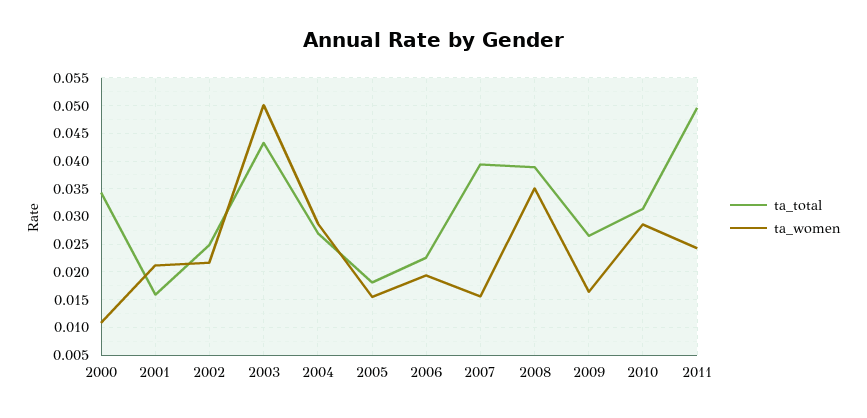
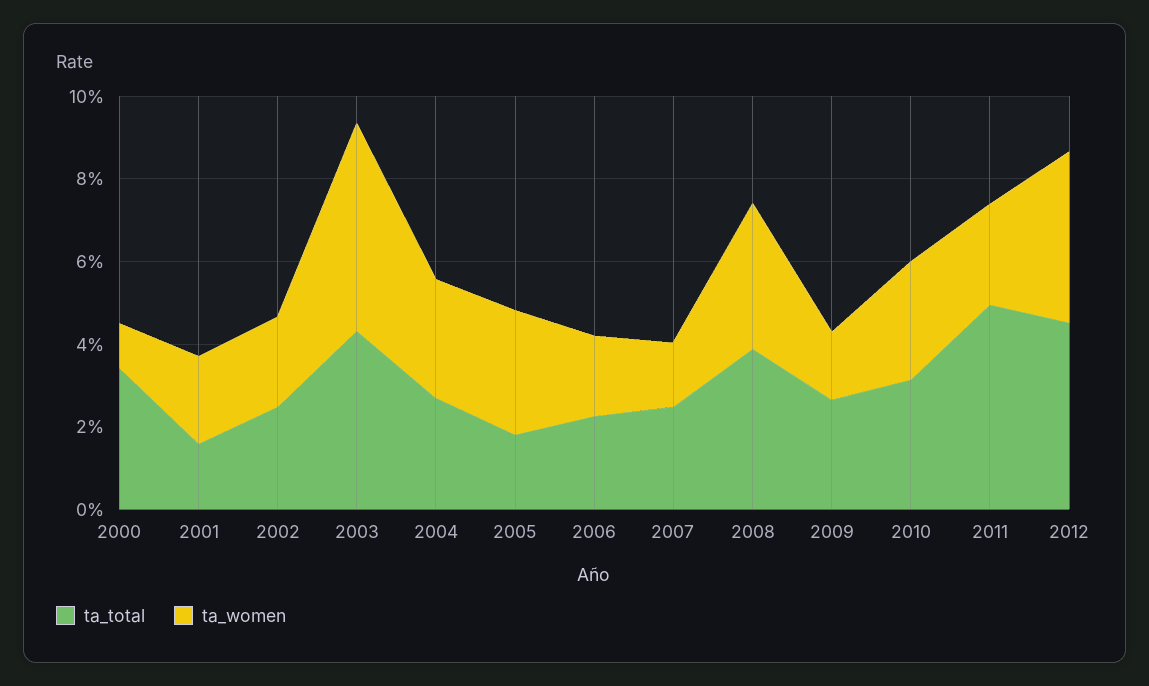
ta_women, 2005: 0.015 -> 0.03
ta_total, 2007: 0.04 -> 0.025
ta_total, 2012: none -> 0.045
ta_women, 2012: none -> 0.04

